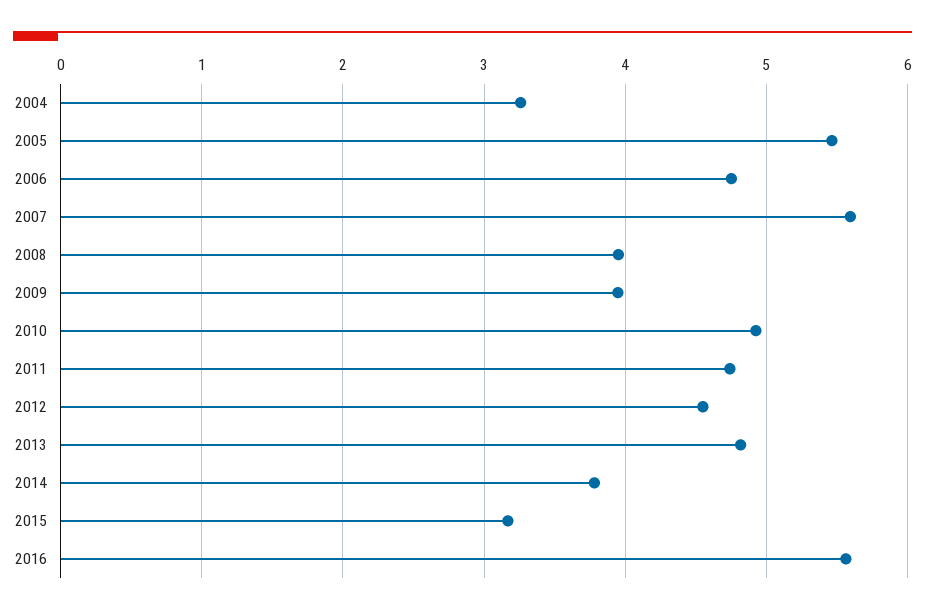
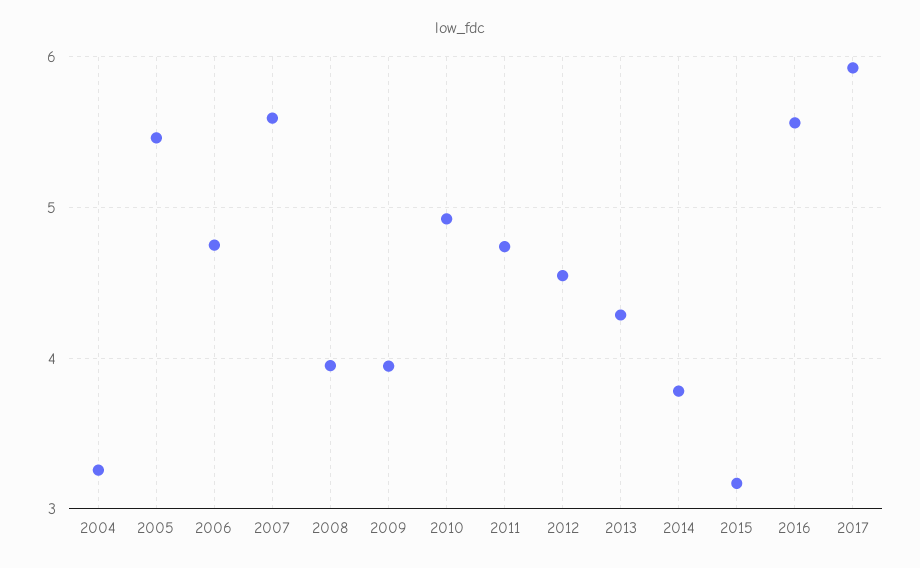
2013: 4.8 -> 4.3
2017: none -> 5.9

